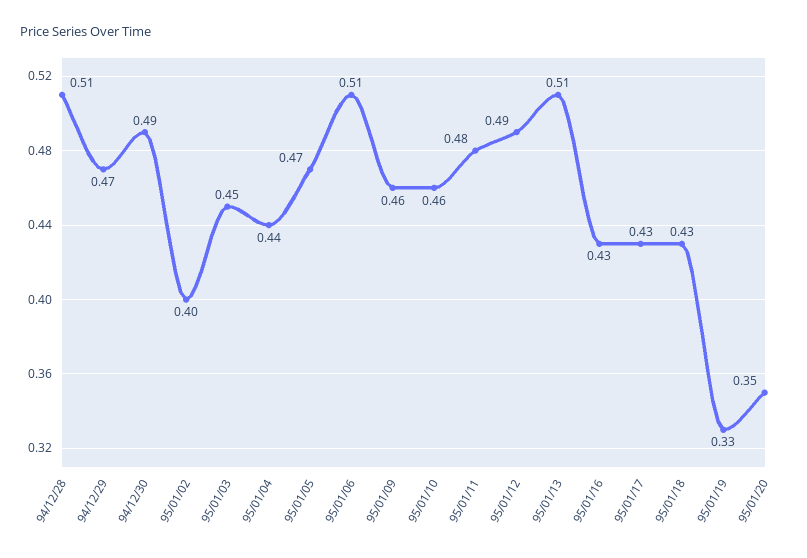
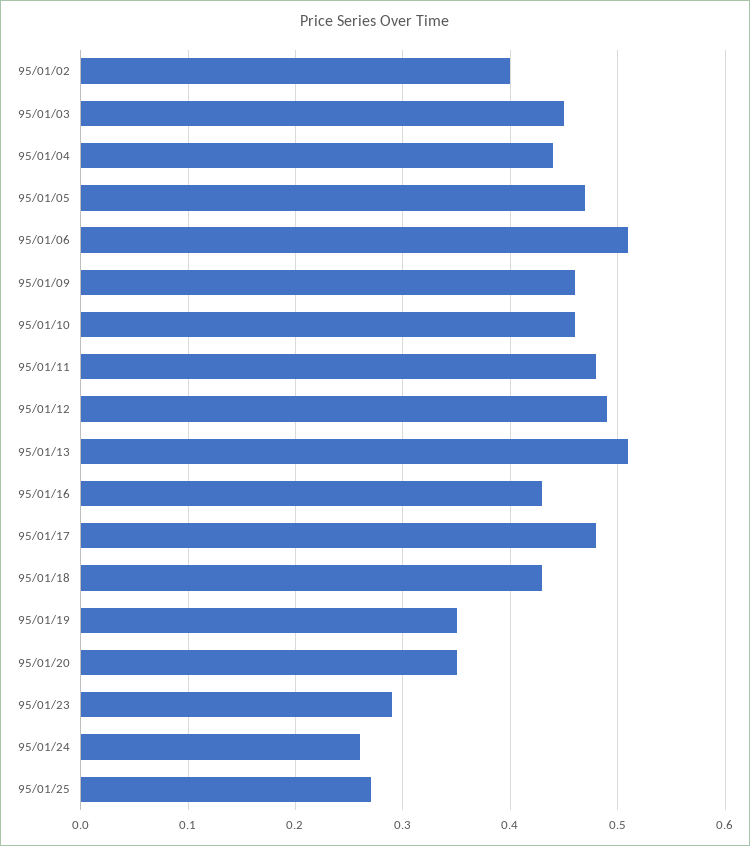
94/12/28: 0.51 -> none
94/12/29: 0.47 -> none
94/12/30: 0.49 -> none
95/01/17: 0.43 -> 0.48
95/01/19: 0.33 -> 0.35
95/01/23: none -> 0.29
95/01/24: none -> 0.26
95/01/25: none -> 0.27

